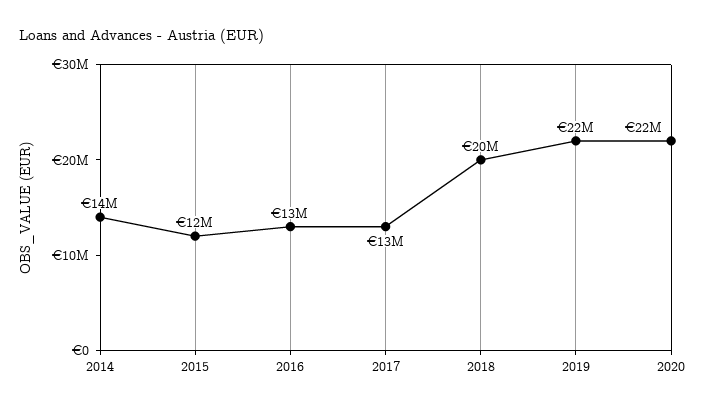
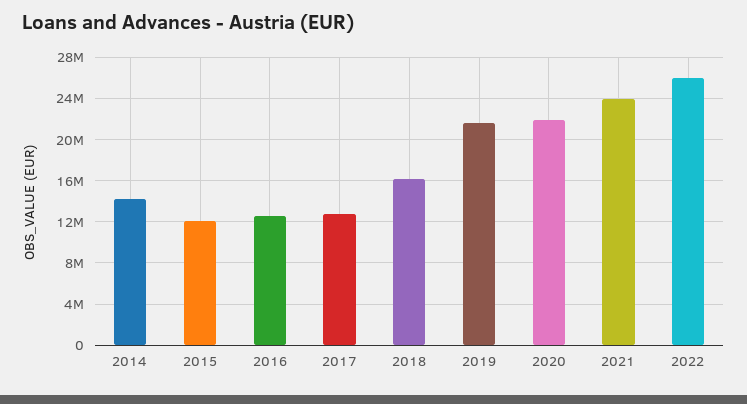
2018: 20000000 -> 16000000
2021: none -> 24000000
2022: none -> 26000000

